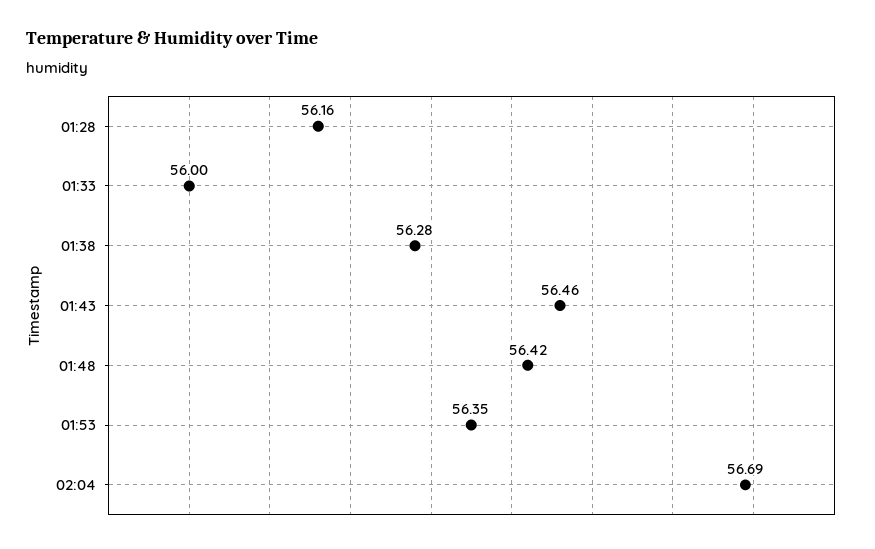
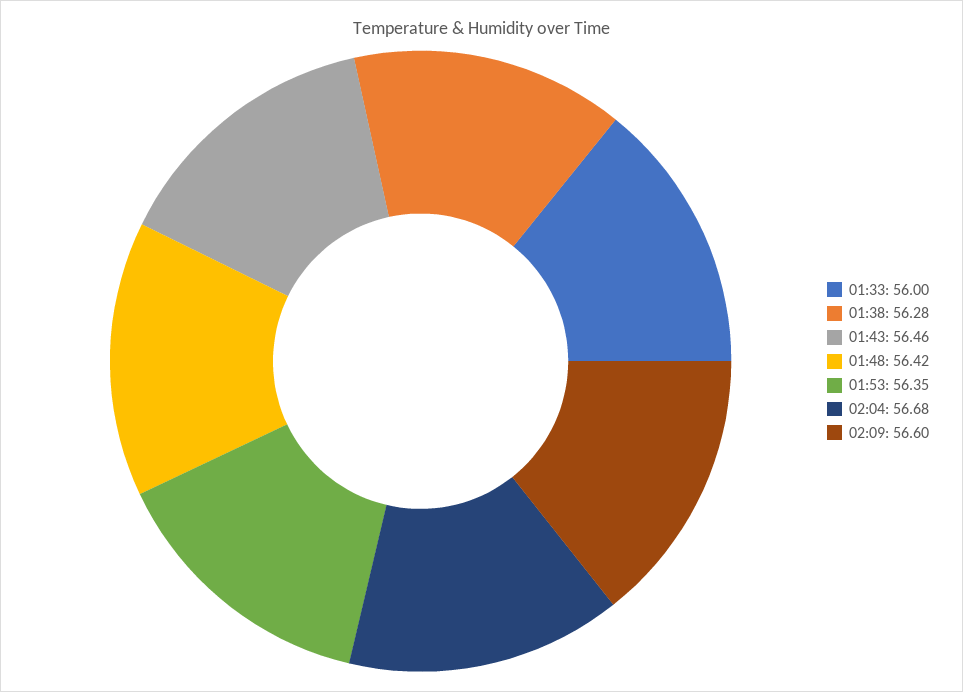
01:28: 56.16 -> none
02:04: 56.69 -> 56.68
02:09: none -> 56.6

